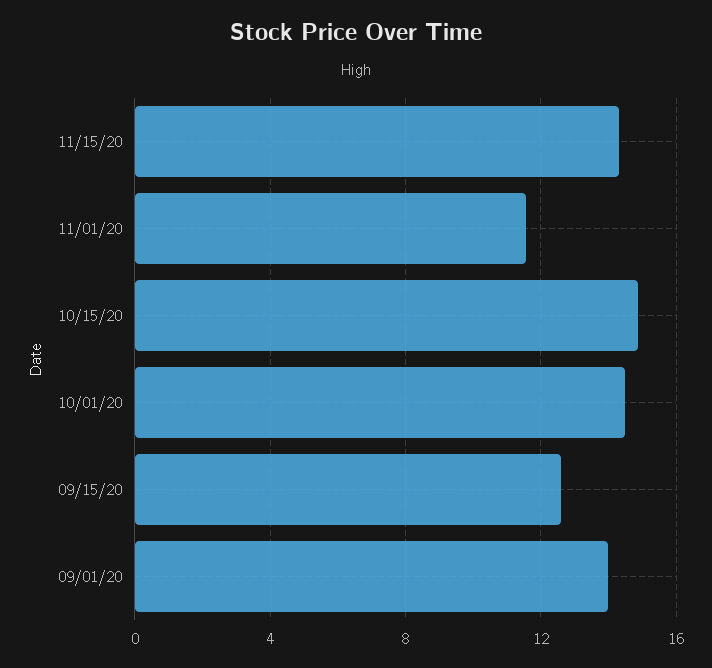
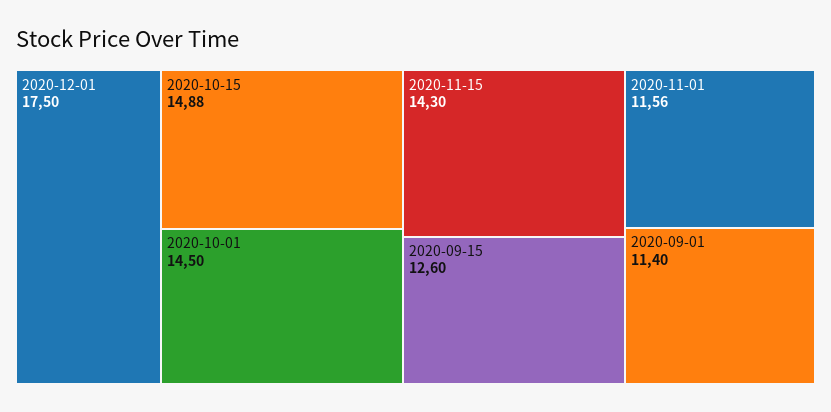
09/01/20: 14 -> 11.4
2020-12-01: none -> 17.5

